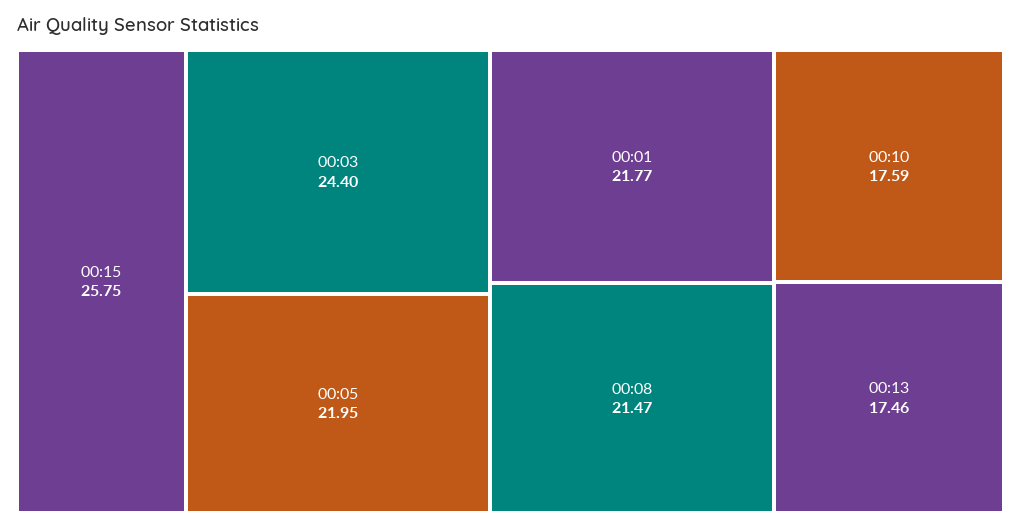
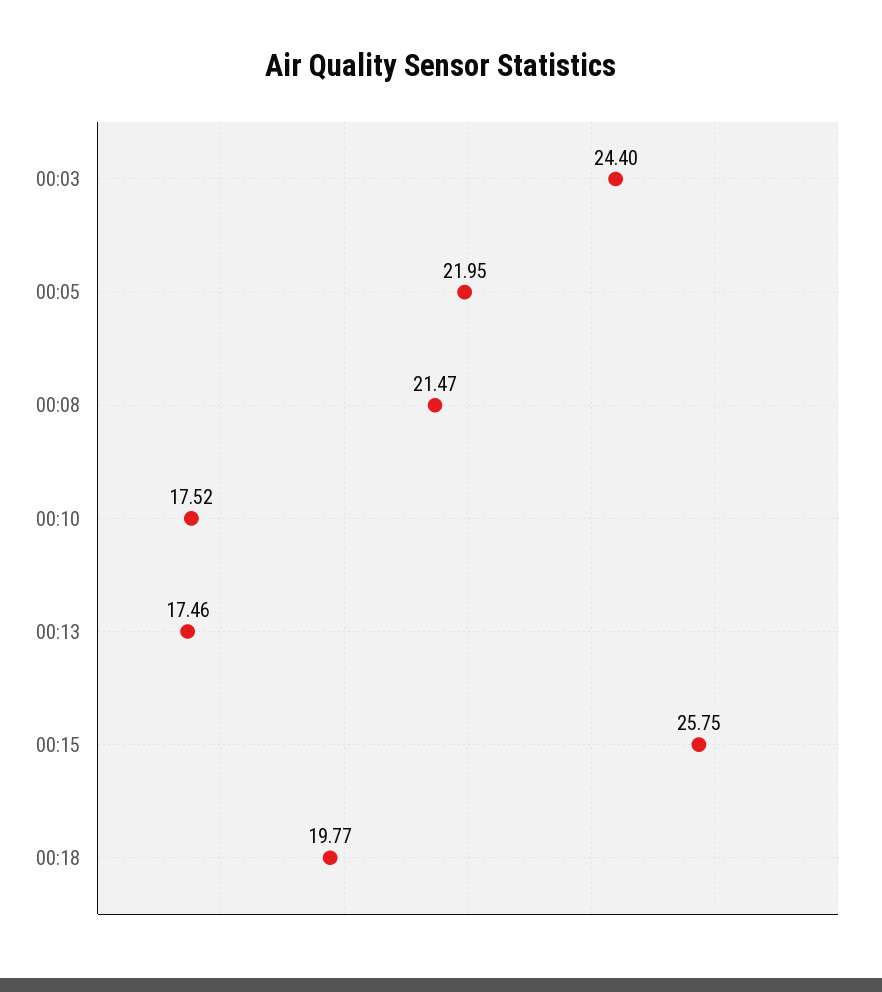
00:01: 21.77 -> none
00:10: 17.59 -> 17.52
00:18: none -> 19.77

